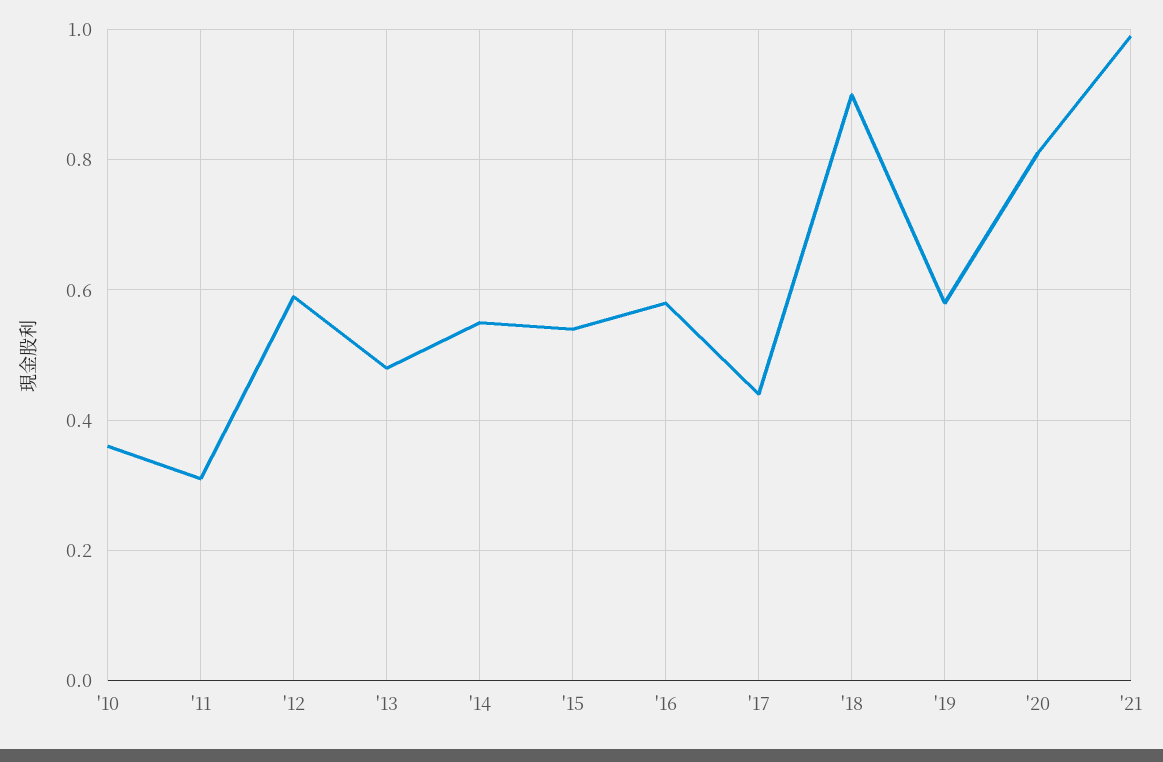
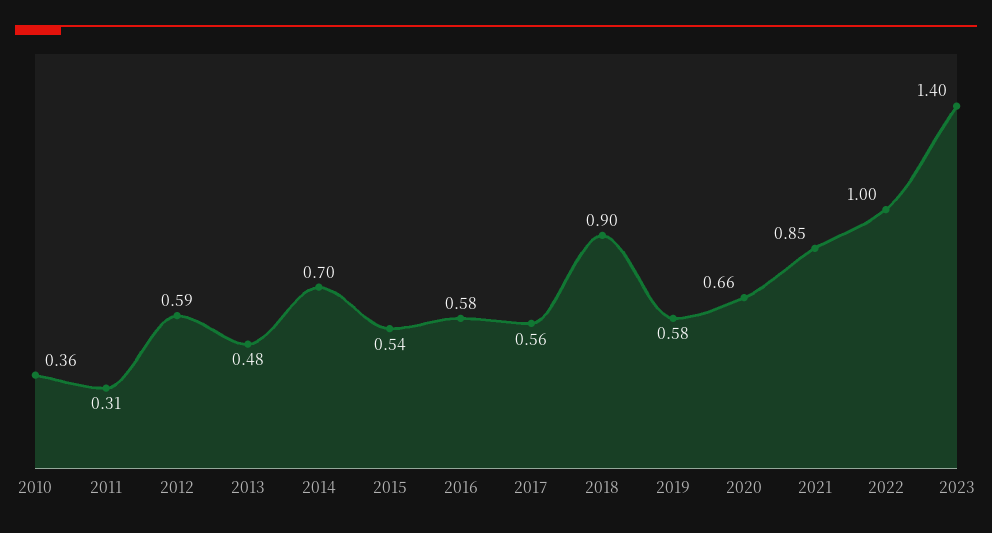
'14: 0.55 -> 0.7
'17: 0.45 -> 0.56
'20: 0.8 -> 0.66
'21: 1 -> 0.85
2022: none -> 1
2023: none -> 1.4

